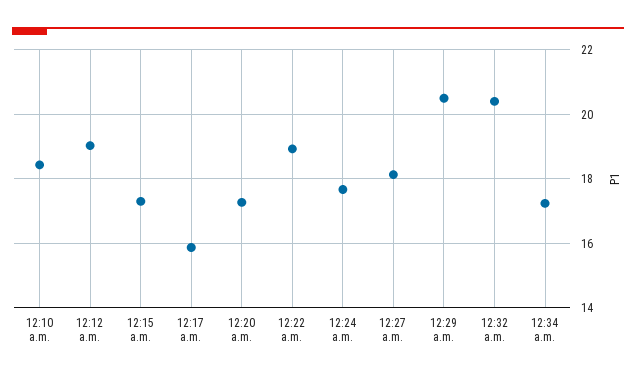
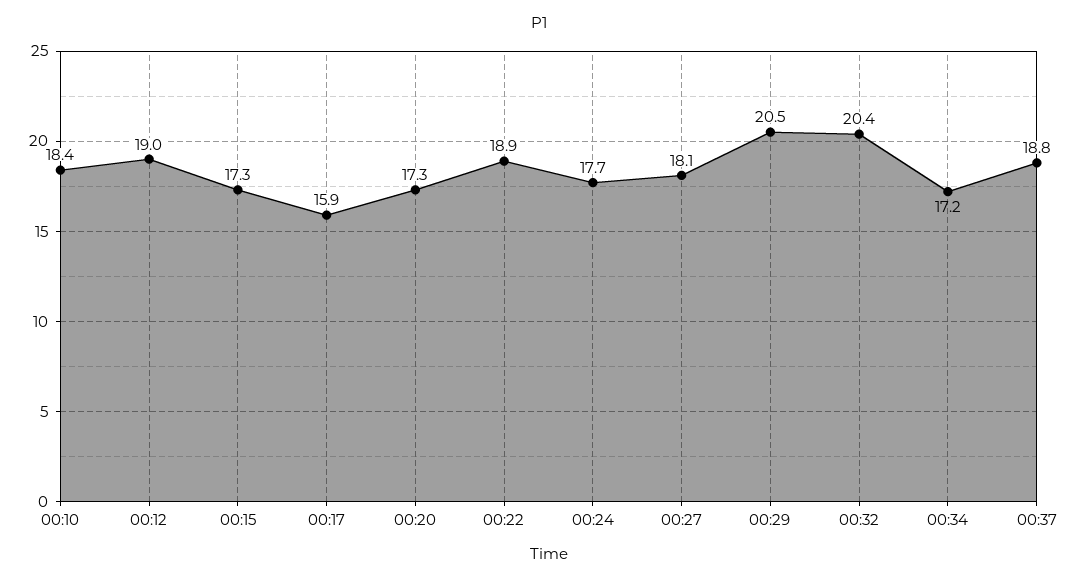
00:37: none -> 18.8

